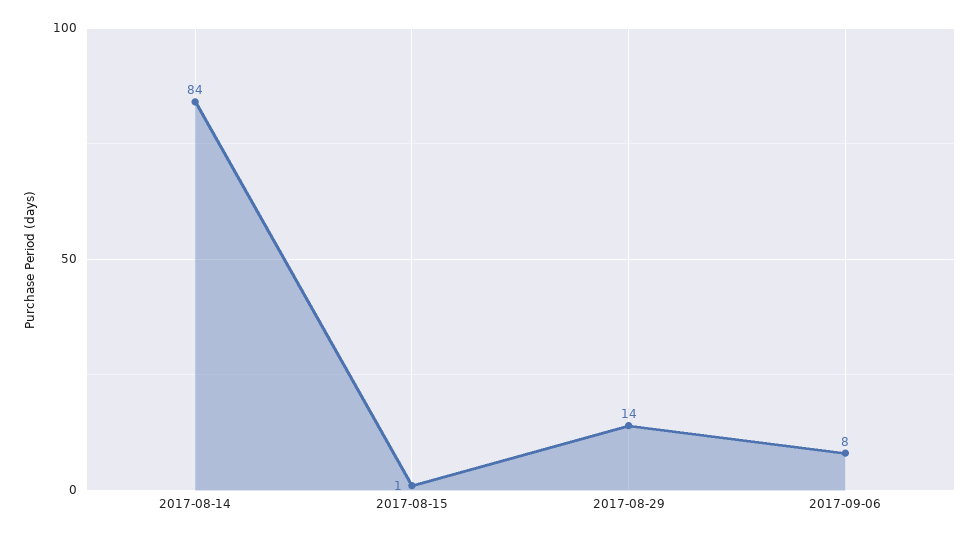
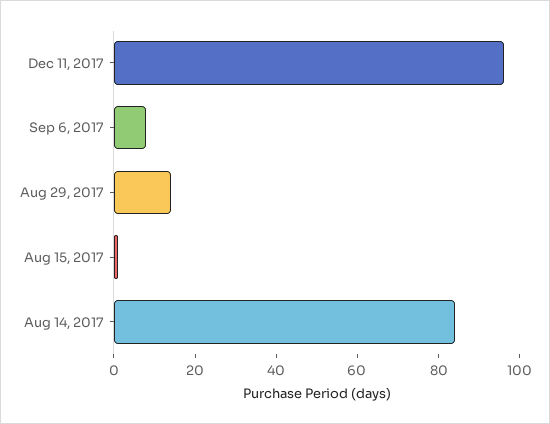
Dec 11, 2017: none -> 95

